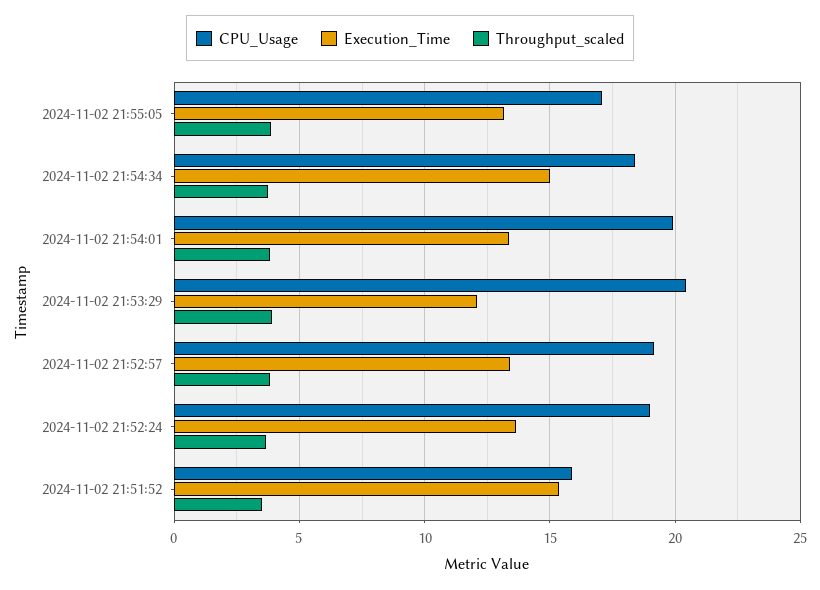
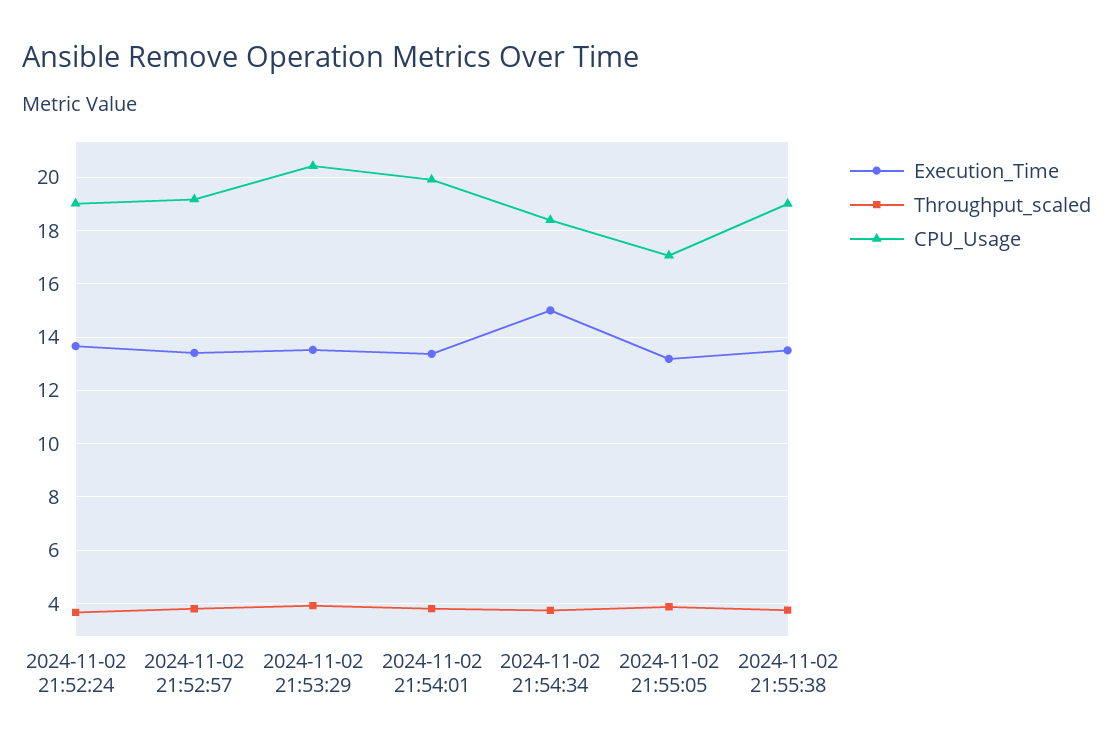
Execution_Time, 2024-11-02 21:53:29: 12 -> 13.5
CPU_Usage, 2024-11-02 21:51:52: 16 -> none
Execution_Time, 2024-11-02 21:51:52: 15.5 -> none
Throughput_scaled, 2024-11-02 21:51:52: 3.5 -> none
Execution_Time, 2024-11-02 21:55:38: none -> 13.5
Throughput_scaled, 2024-11-02 21:55:38: none -> 3.75
CPU_Usage, 2024-11-02 21:55:38: none -> 19

